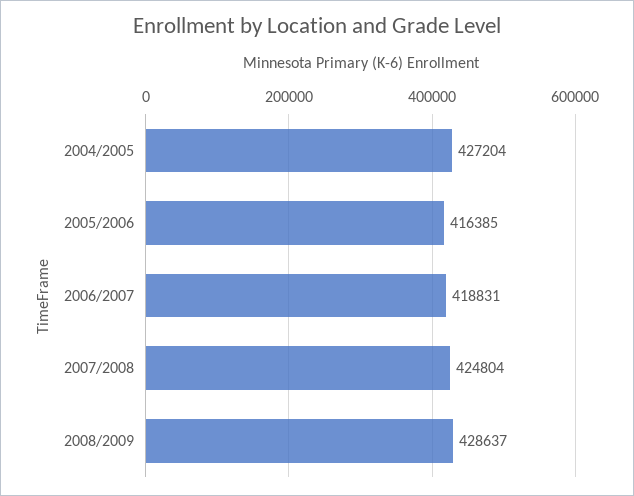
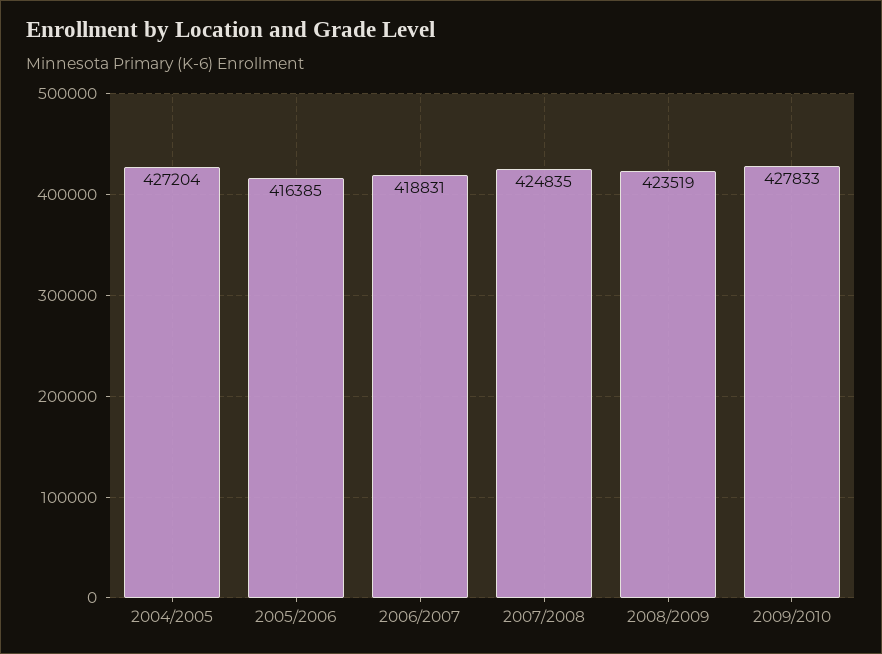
2007/2008: 424804 -> 424835
2008/2009: 428637 -> 423519
2009/2010: none -> 427833

